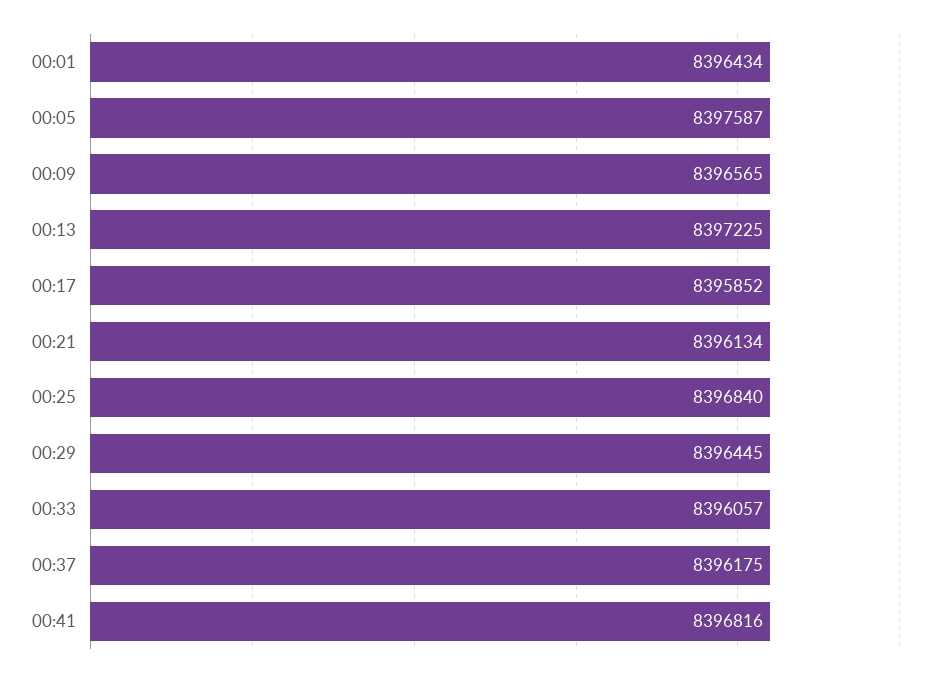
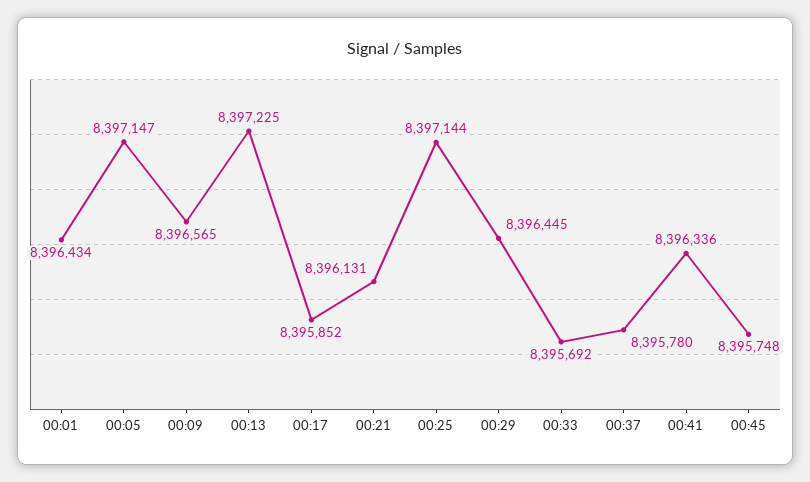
00:05: 8397587 -> 8397147
00:21: 8396134 -> 8396131
00:25: 8396840 -> 8397144
00:33: 8396057 -> 8395692
00:37: 8396175 -> 8395780
00:41: 8396816 -> 8396336
00:45: none -> 8395748

